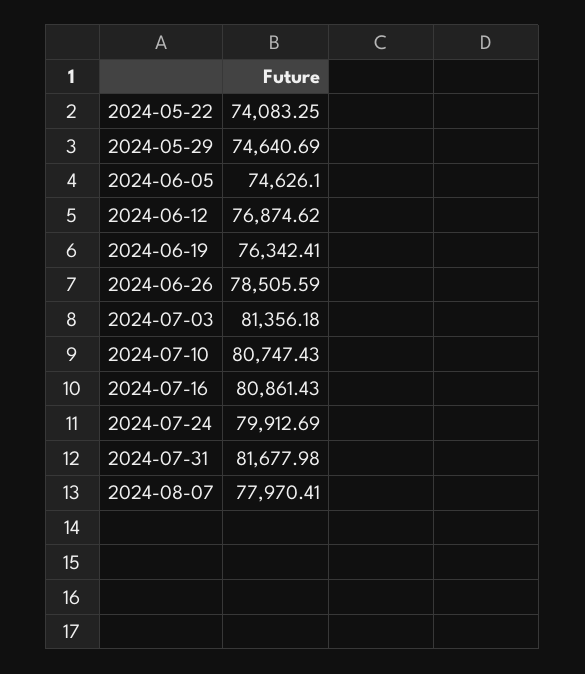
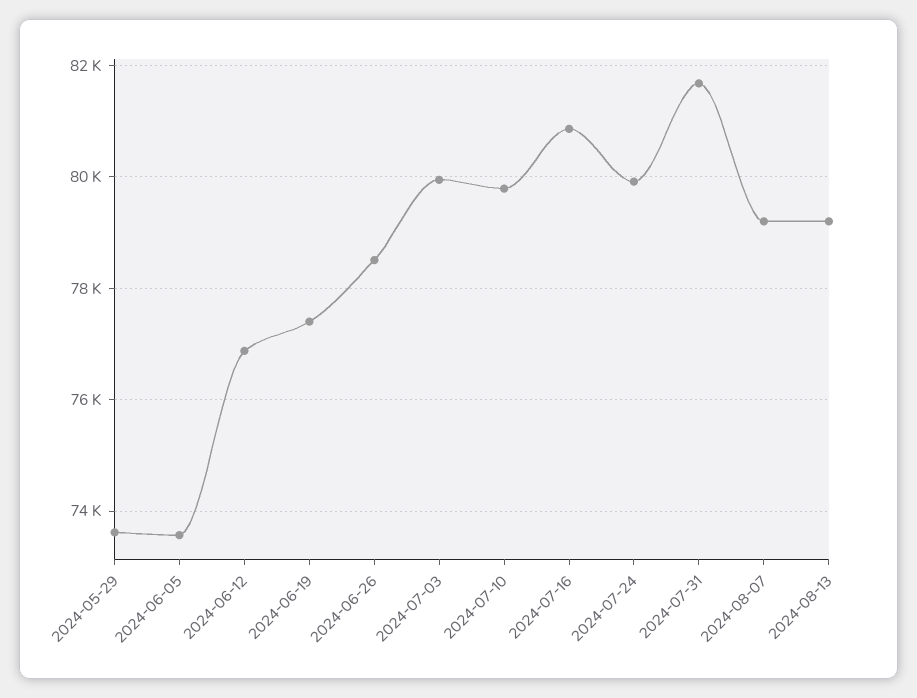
2024-05-22: 74083.25 -> none
2024-05-29: 74640.69 -> 73600
2024-06-05: 74626.1 -> 73600
2024-06-19: 76342.41 -> 77400
2024-07-03: 81356.18 -> 80000
2024-07-10: 80747.43 -> 79800
2024-08-07: 77970.41 -> 79200
2024-08-13: none -> 79200

